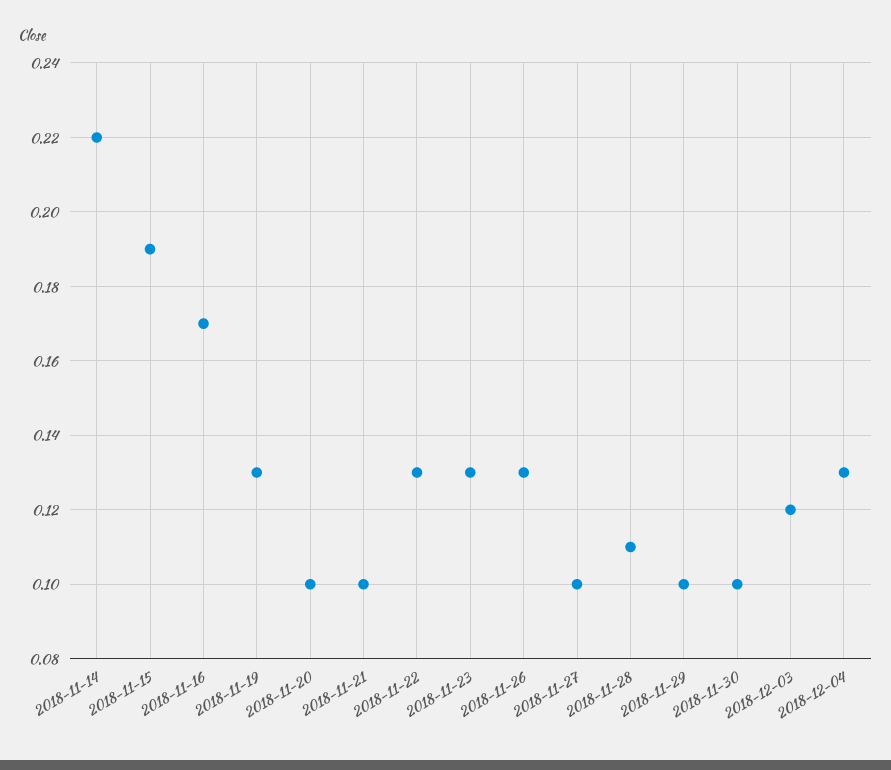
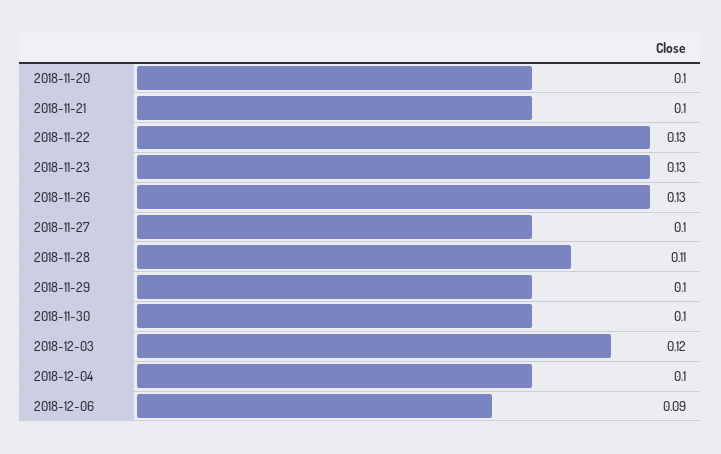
2018-11-14: 0.22 -> none
2018-11-15: 0.19 -> none
2018-11-16: 0.17 -> none
2018-11-19: 0.13 -> none
2018-12-04: 0.13 -> 0.1
2018-12-06: none -> 0.09

